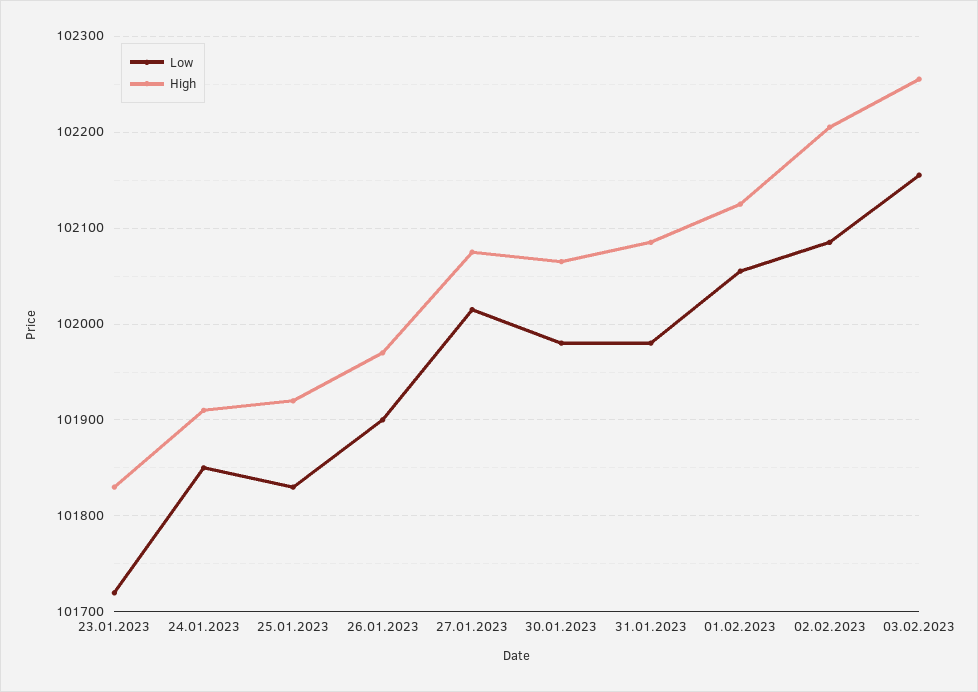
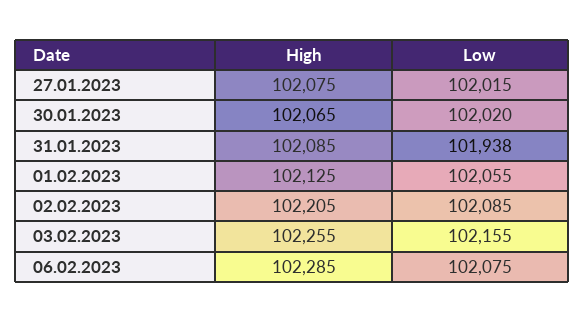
Low, 23.01.2023: 101720 -> none
High, 23.01.2023: 101830 -> none
Low, 24.01.2023: 101850 -> none
High, 24.01.2023: 101910 -> none
Low, 25.01.2023: 101830 -> none
High, 25.01.2023: 101920 -> none
Low, 26.01.2023: 101900 -> none
High, 26.01.2023: 101970 -> none
Low, 30.01.2023: 101980 -> 102020
Low, 31.01.2023: 101980 -> 101938
High, 06.02.2023: none -> 102285
Low, 06.02.2023: none -> 102075

